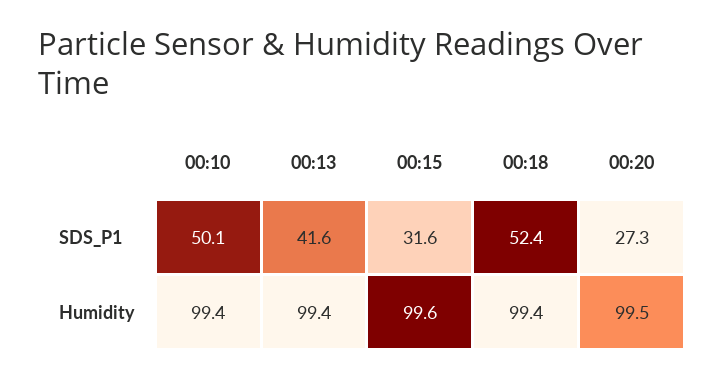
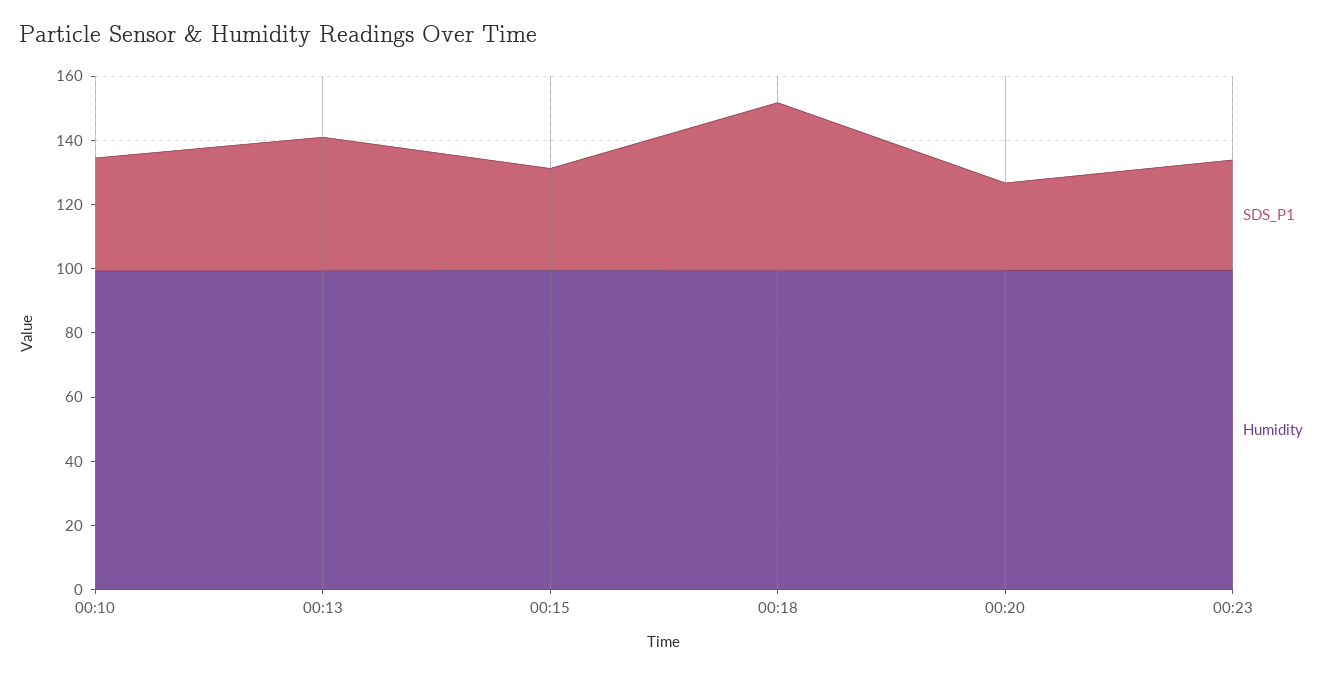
SDS_P1, 00:10: 50.1 -> 35
SDS_P1, 00:23: none -> 35
Humidity, 00:23: none -> 100

